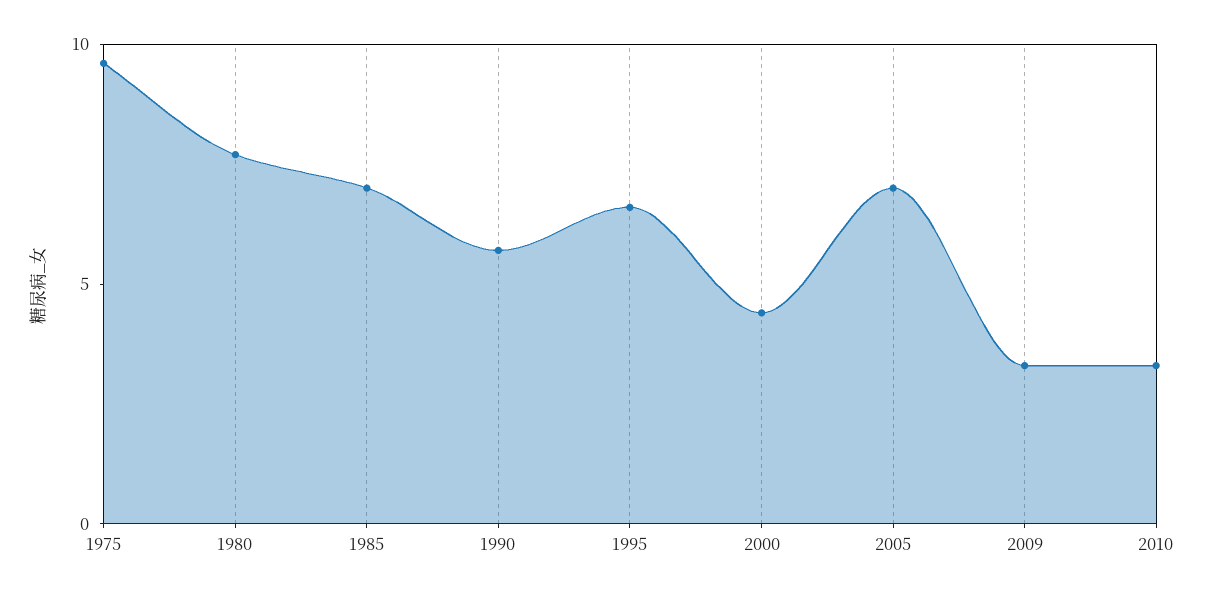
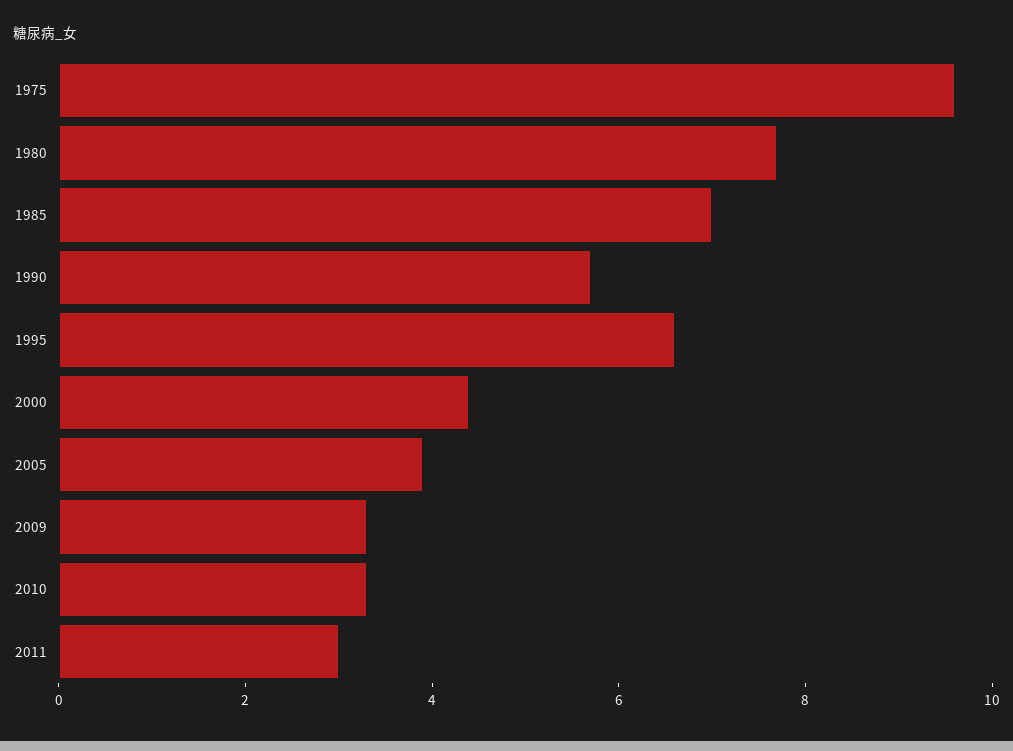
2005: 7 -> 4
2011: none -> 3

